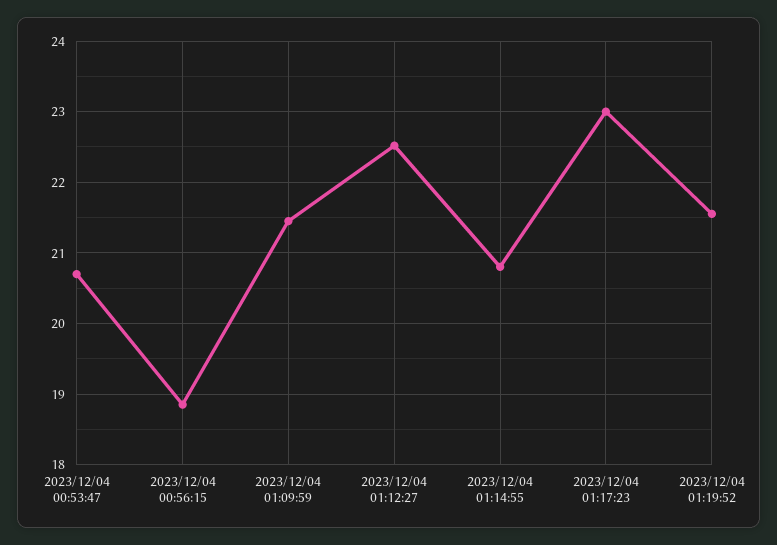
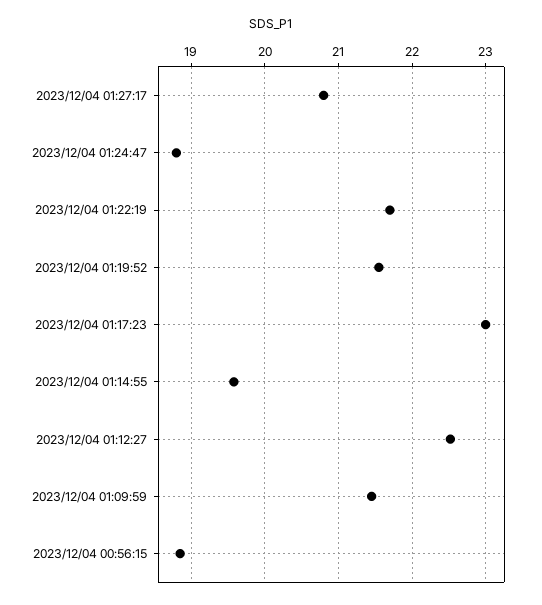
2023/12/04 00:53:47: 20.7 -> none
2023/12/04 01:14:55: 20.8 -> 19.6
2023/12/04 01:27:17: none -> 20.8
2023/12/04 01:24:47: none -> 18.8
2023/12/04 01:22:19: none -> 21.7

